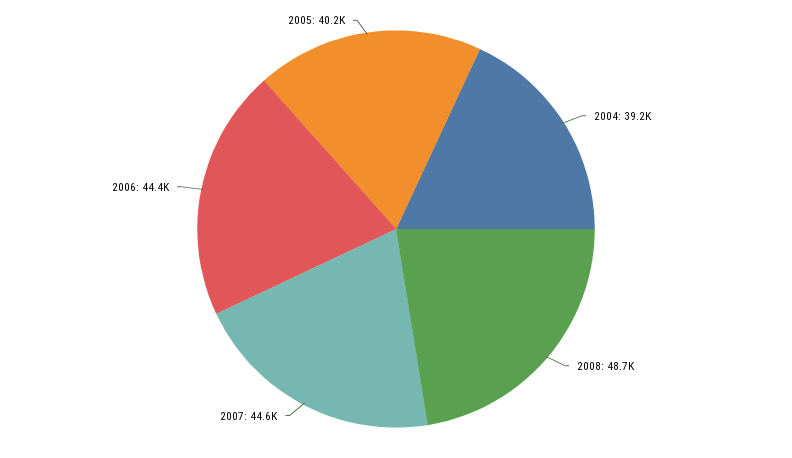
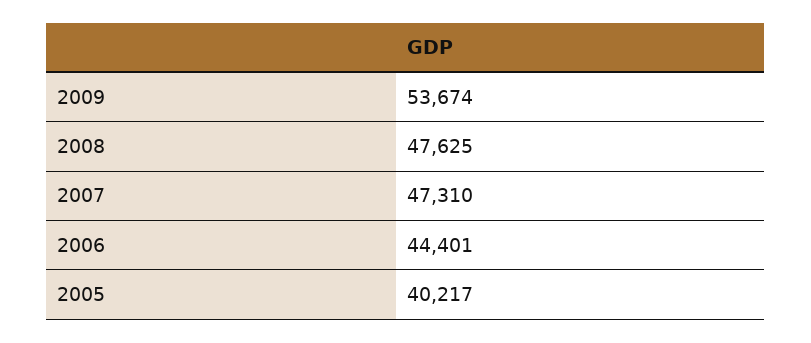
2004: 39200 -> none
2008: 48700 -> 47625
2007: 44600 -> 47310
2009: none -> 53674

